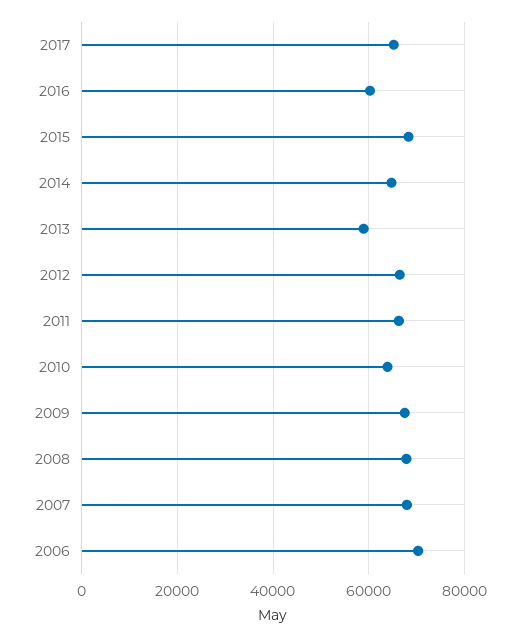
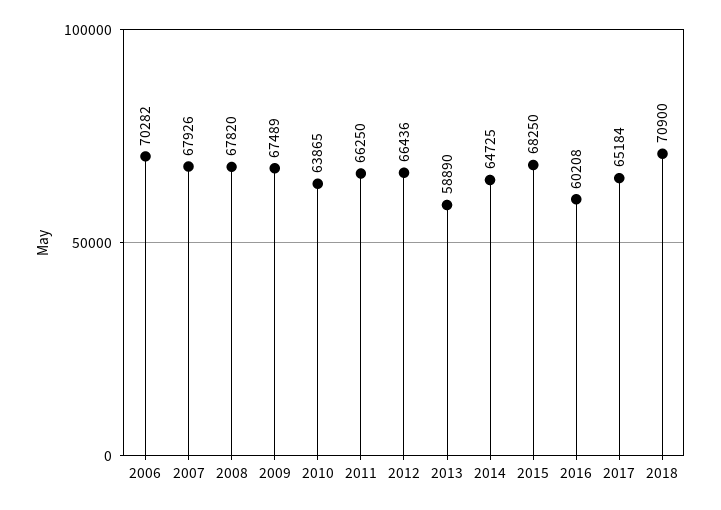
2018: none -> 70900

